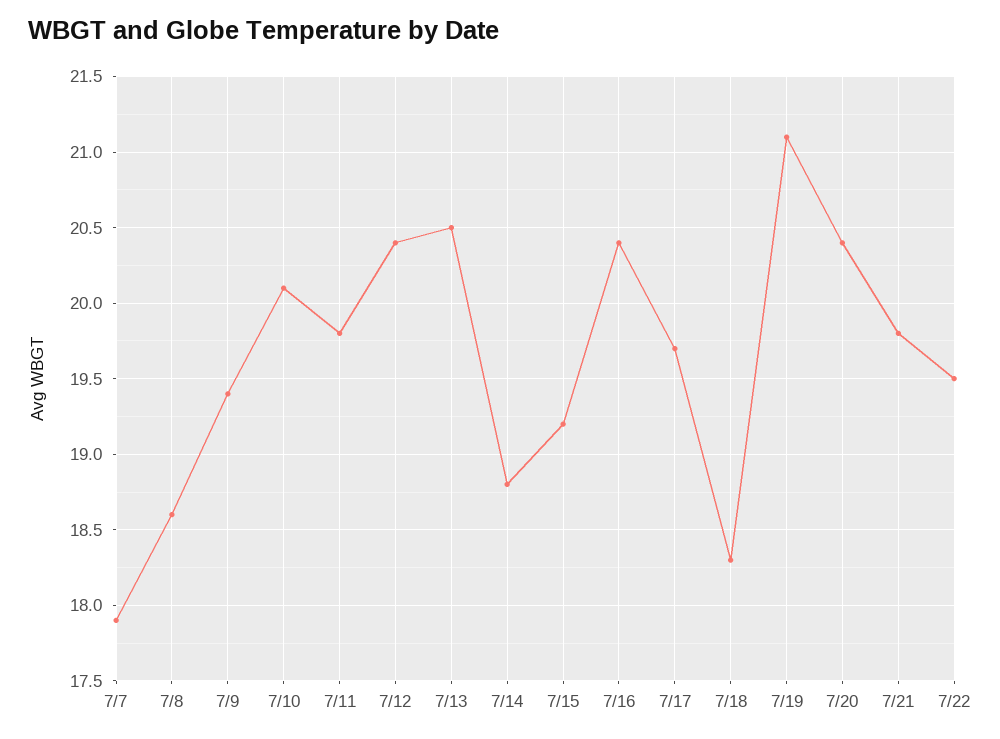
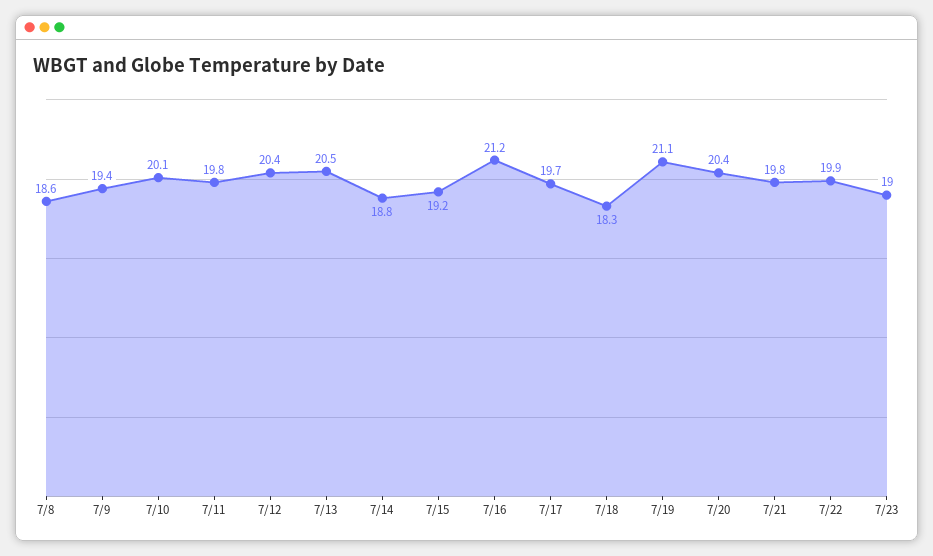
7/7: 17.9 -> none
7/16: 20.4 -> 21.2
7/22: 19.5 -> 19.9
7/23: none -> 19

